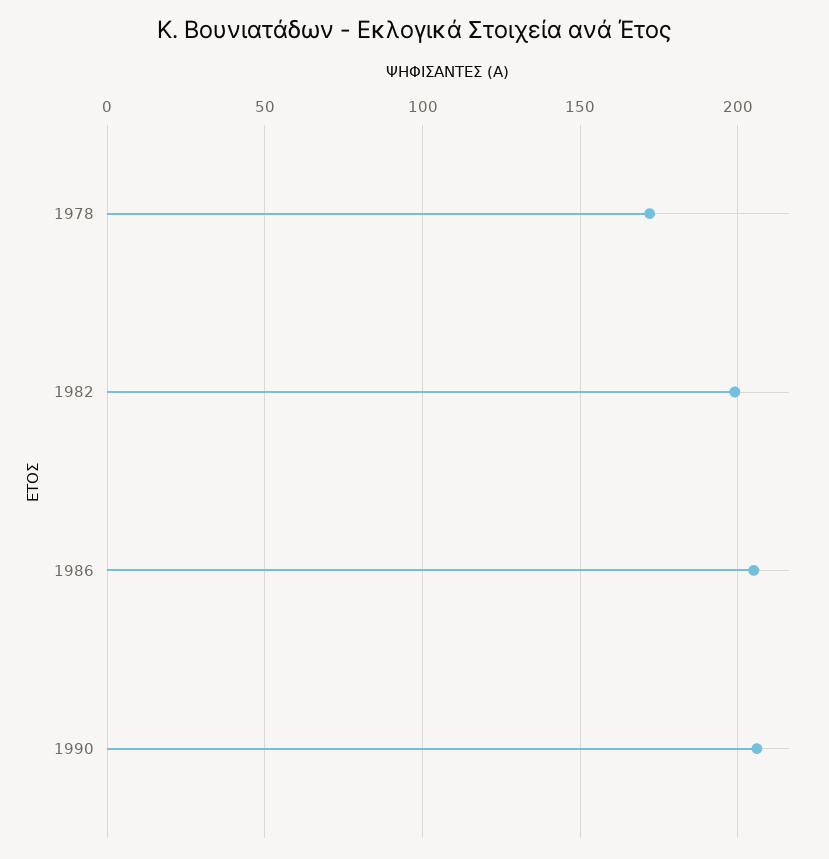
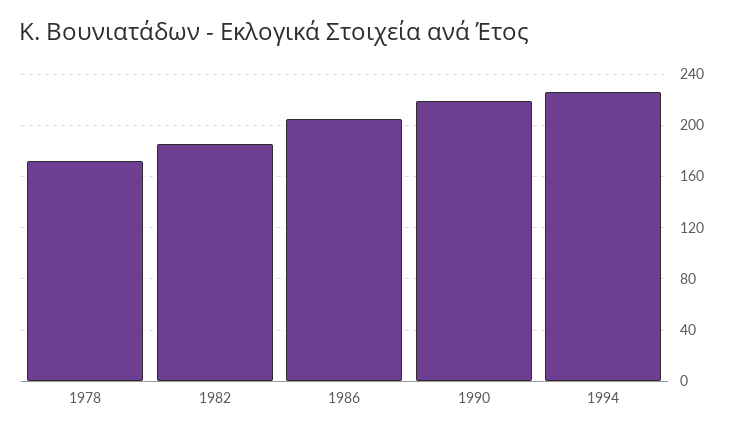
1982: 200 -> 185
1990: 205 -> 220
1994: none -> 225

